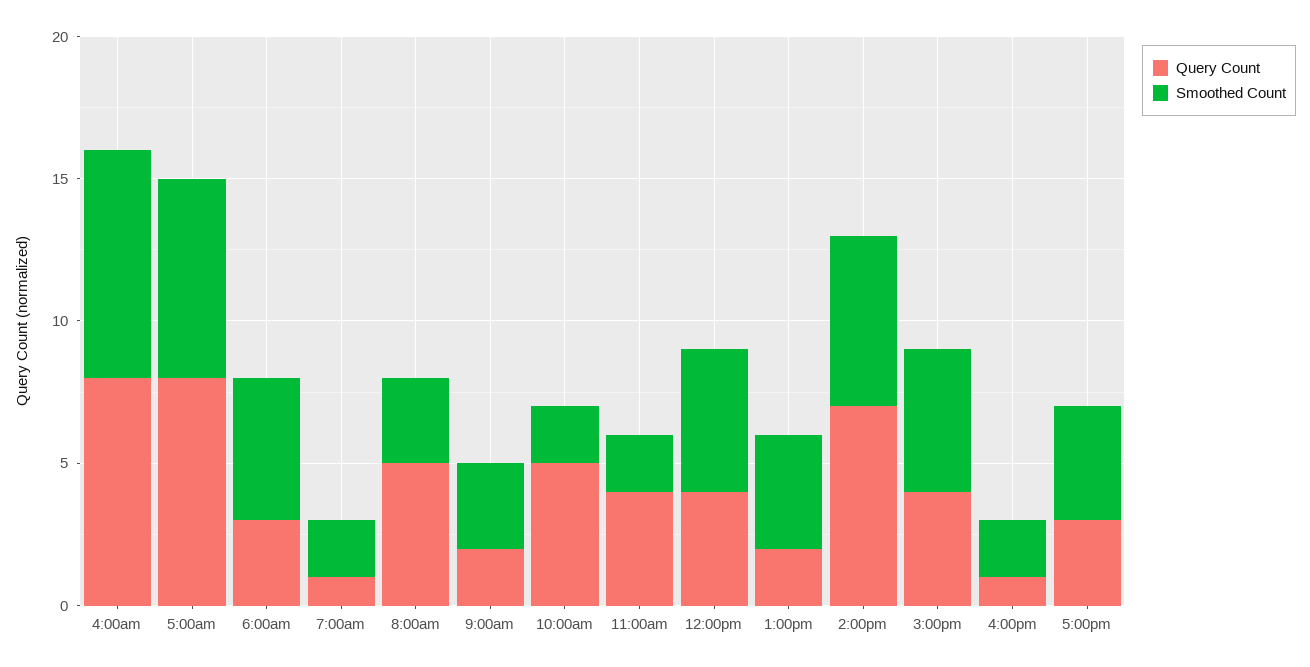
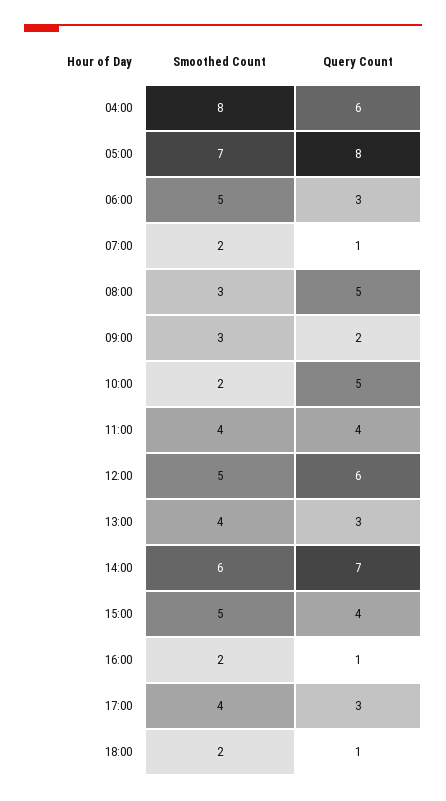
Query Count, 4:00am: 8 -> 6
Smoothed Count, 11:00am: 2 -> 4
Query Count, 12:00pm: 4 -> 6
Query Count, 1:00pm: 2 -> 3
Smoothed Count, 18:00: none -> 2
Query Count, 18:00: none -> 1

